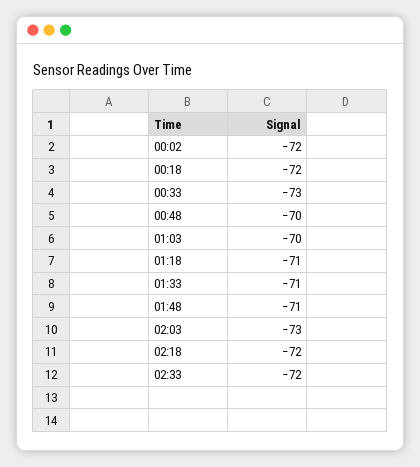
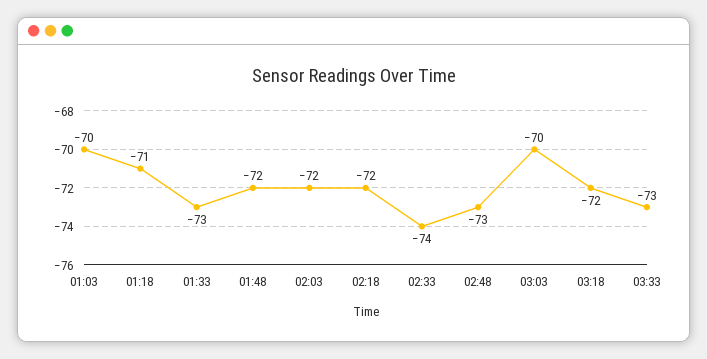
00:02: -72 -> none
00:18: -72 -> none
00:33: -73 -> none
00:48: -70 -> none
01:33: -71 -> -73
01:48: -71 -> -72
02:03: -73 -> -72
02:33: -72 -> -74
02:48: none -> -73
03:03: none -> -70
03:18: none -> -72
03:33: none -> -73

